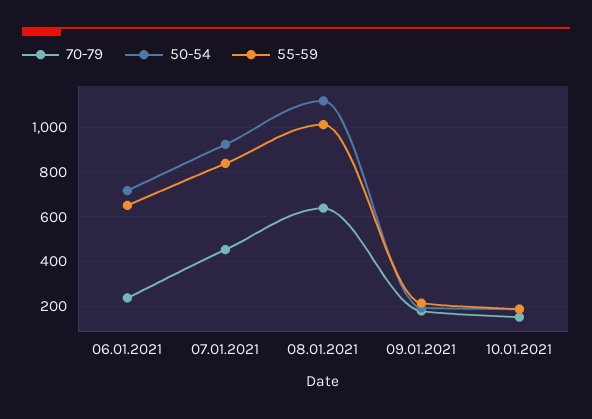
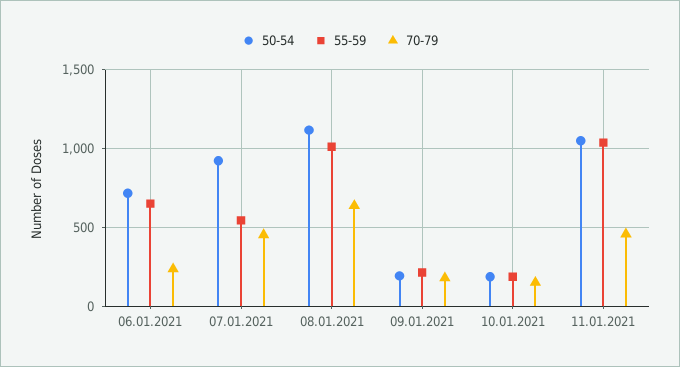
55-59, 07.01.2021: 850 -> 550
50-54, 11.01.2021: none -> 1050
55-59, 11.01.2021: none -> 1050
70-79, 11.01.2021: none -> 450

